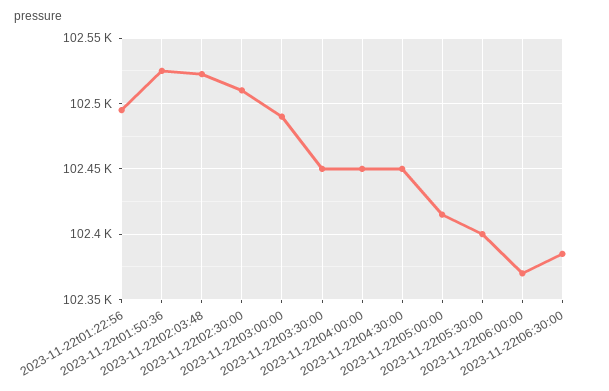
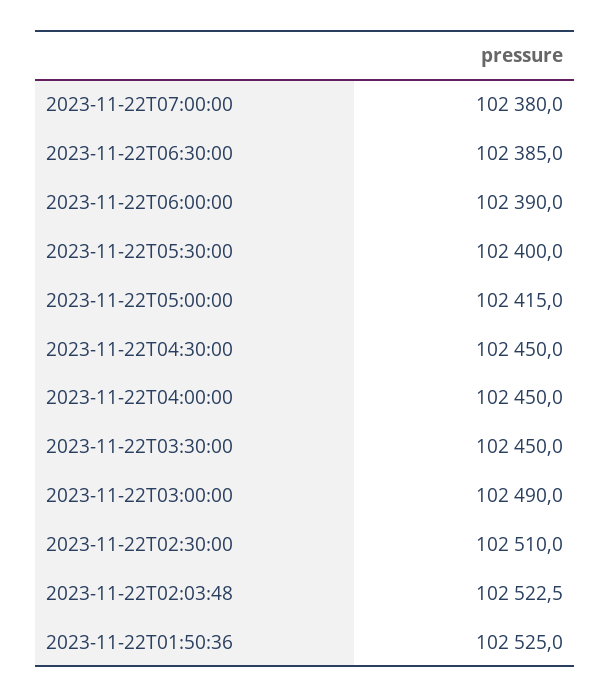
2023-11-22t01:22:56: 102495 -> none
2023-11-22t06:00:00: 102370 -> 102390
2023-11-22T07:00:00: none -> 102380

